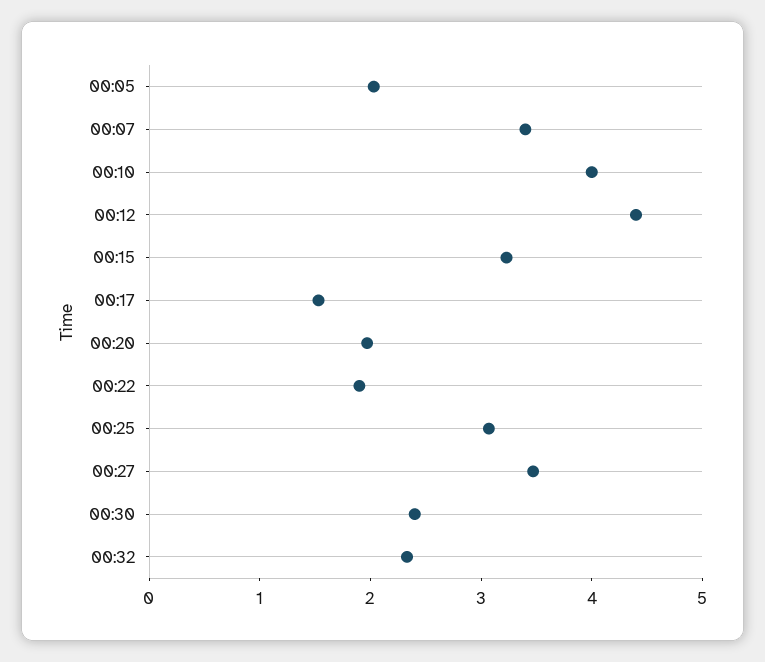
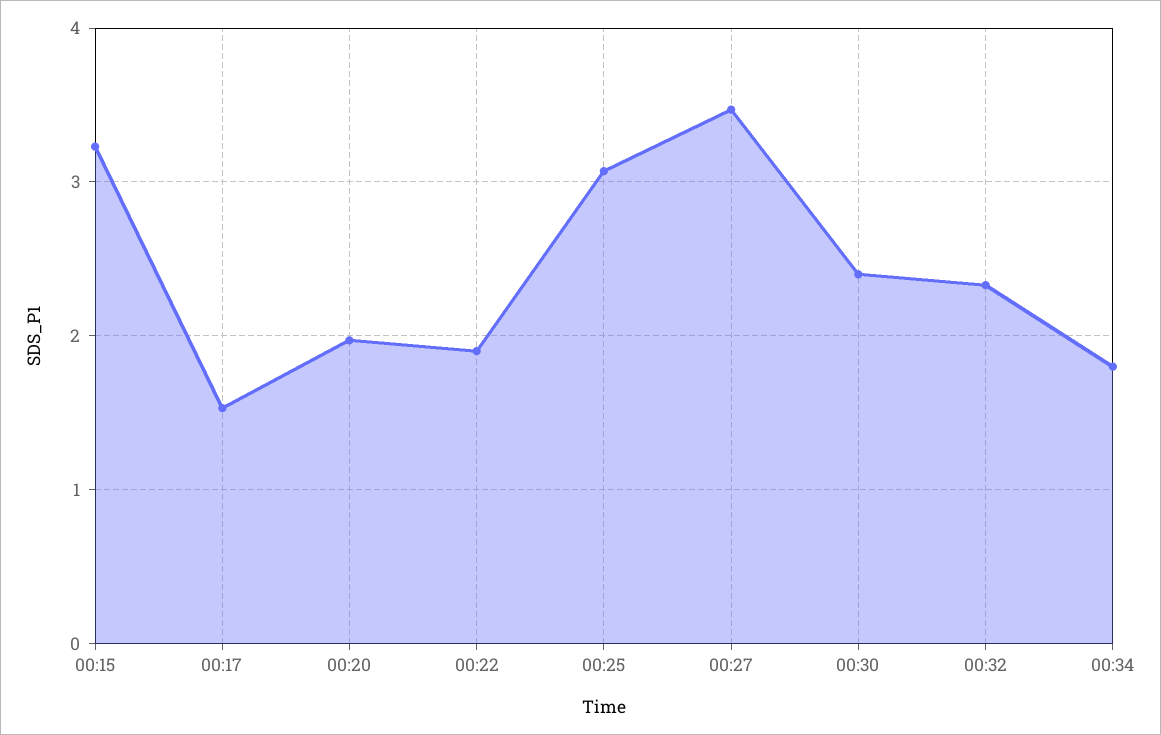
00:05: 2 -> none
00:07: 3.4 -> none
00:10: 4 -> none
00:12: 4.4 -> none
00:34: none -> 1.8

